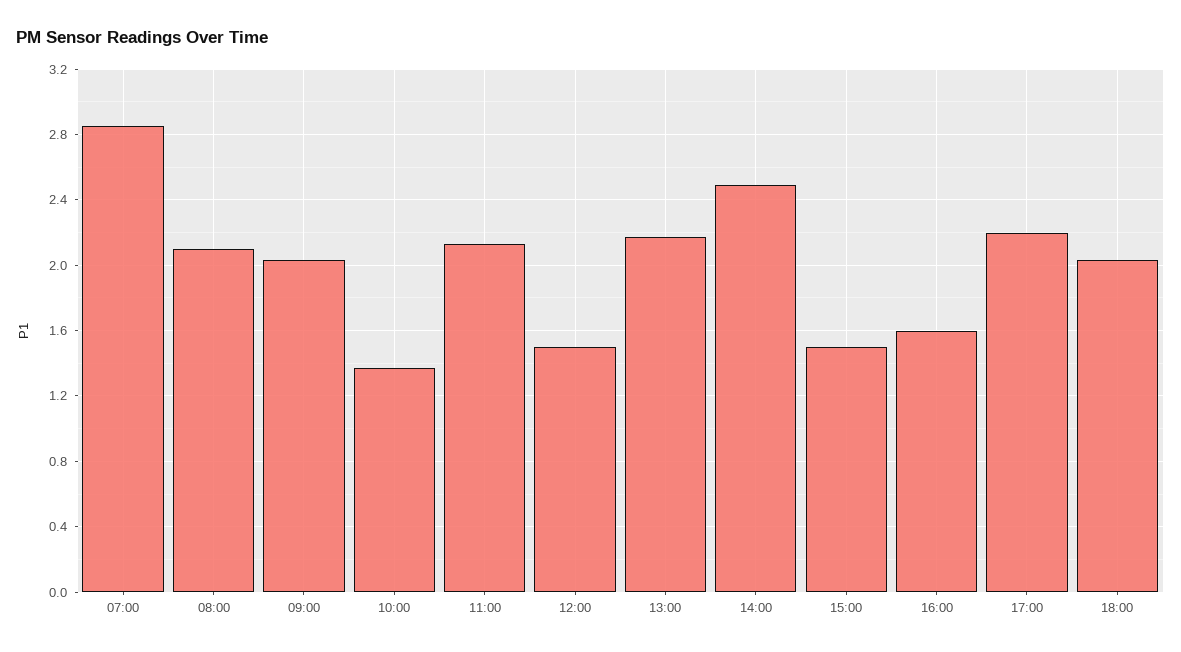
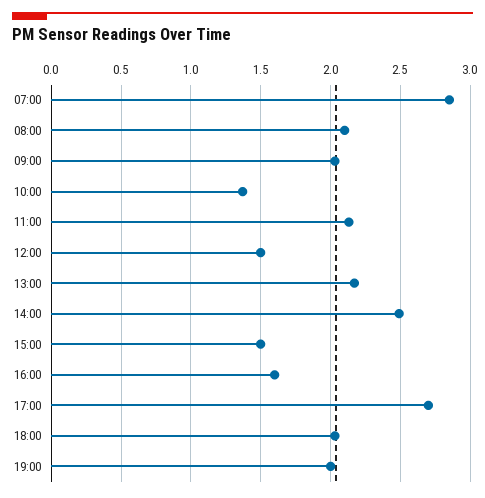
17:00: 2.2 -> 2.7
19:00: none -> 2

